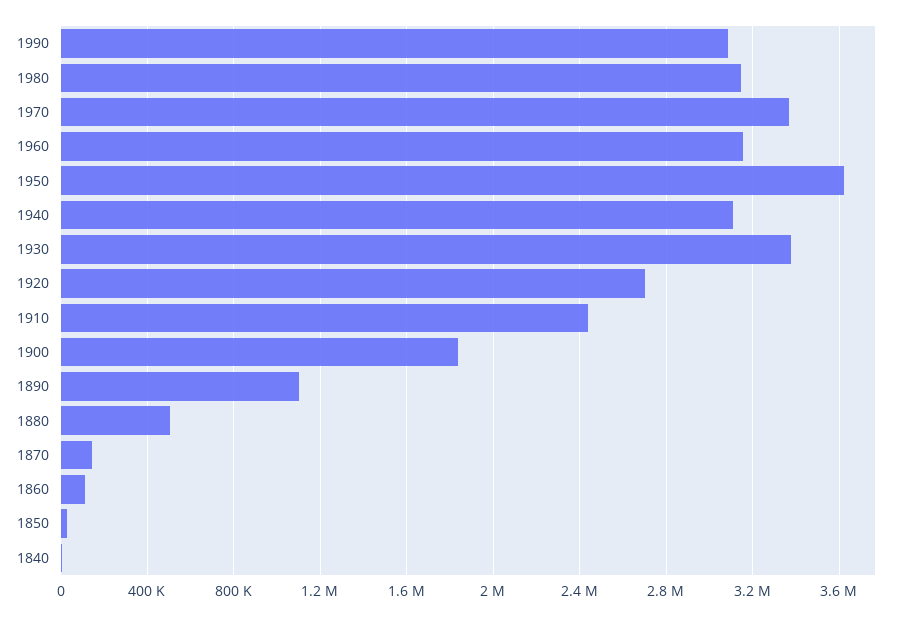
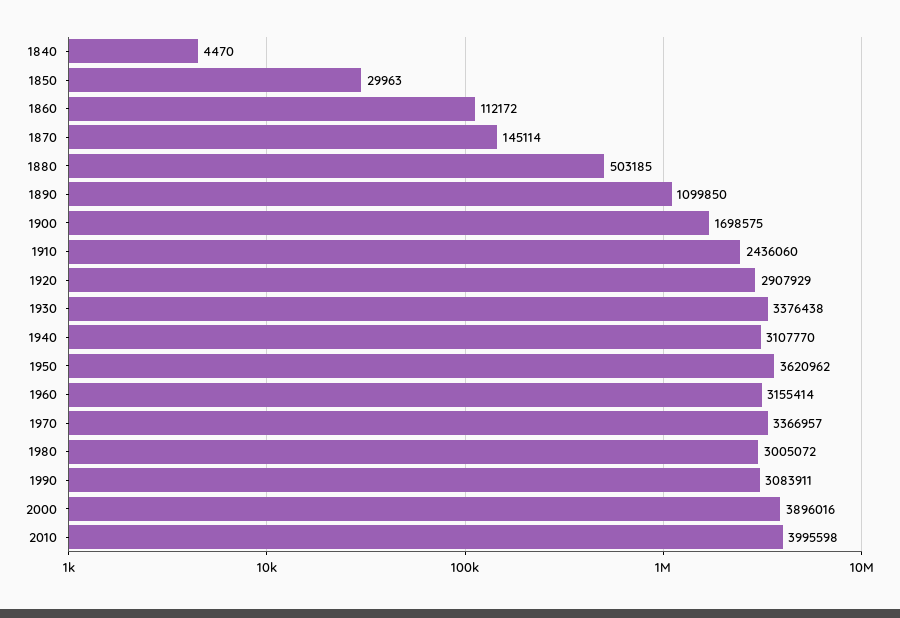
1980: 3150000 -> 3005072
1920: 2700000 -> 2907929
1900: 1850000 -> 1698575
2000: none -> 3896016
2010: none -> 3995598

